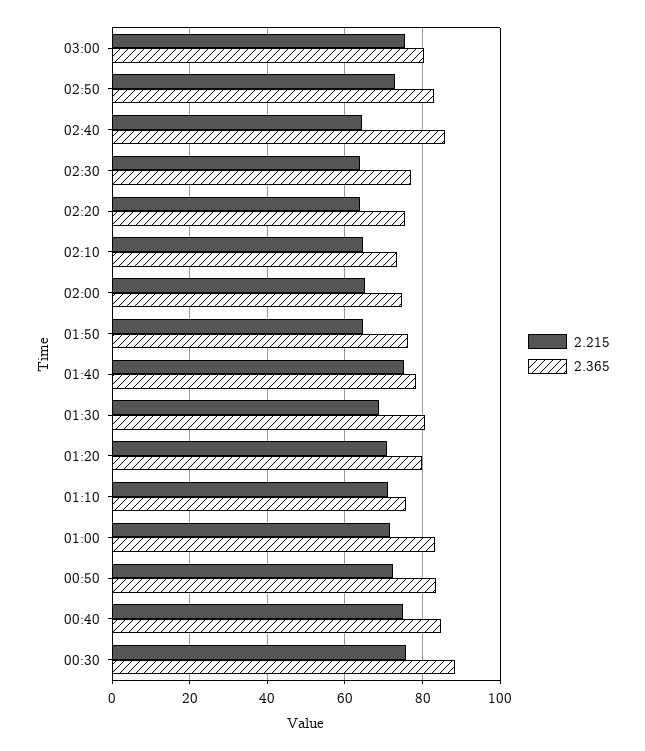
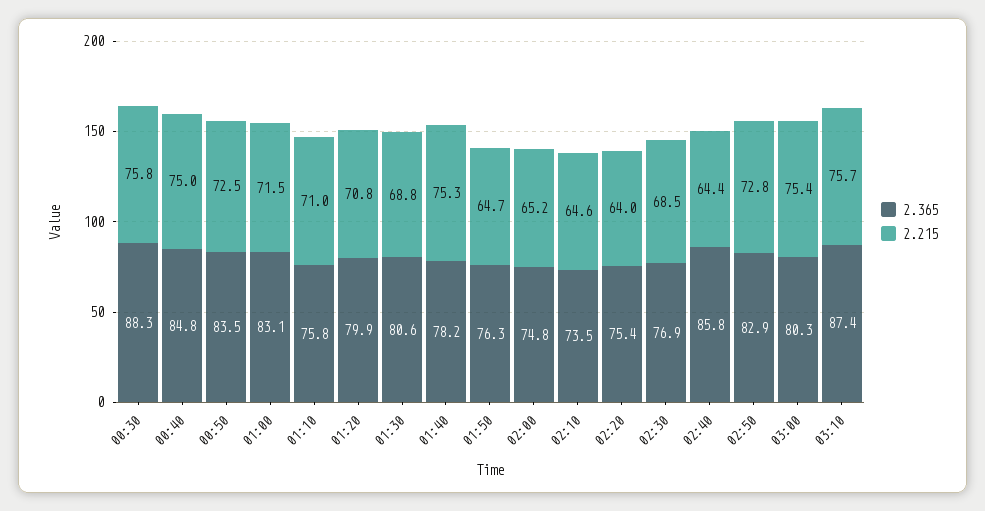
2.215, 02:30: 64 -> 68.5
2.365, 03:10: none -> 87.4
2.215, 03:10: none -> 75.7

